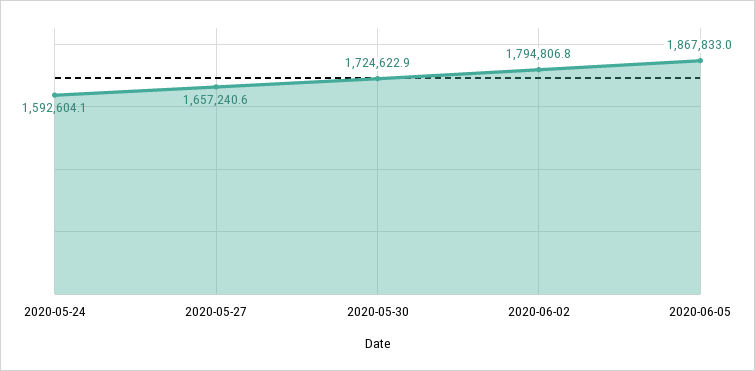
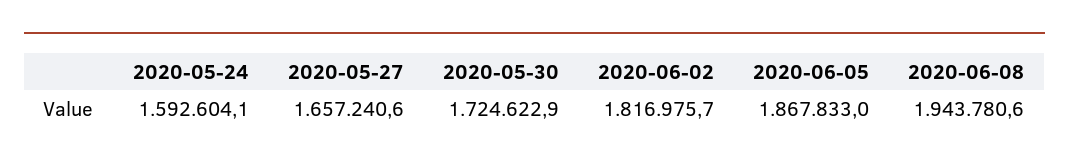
2020-06-02: 1794806.8 -> 1816975.7
2020-06-08: none -> 1943780.6

